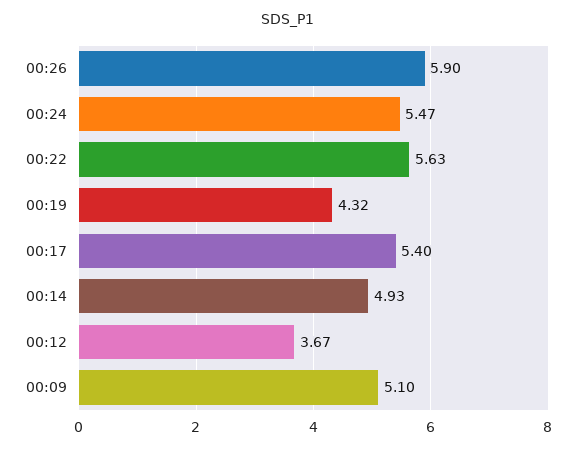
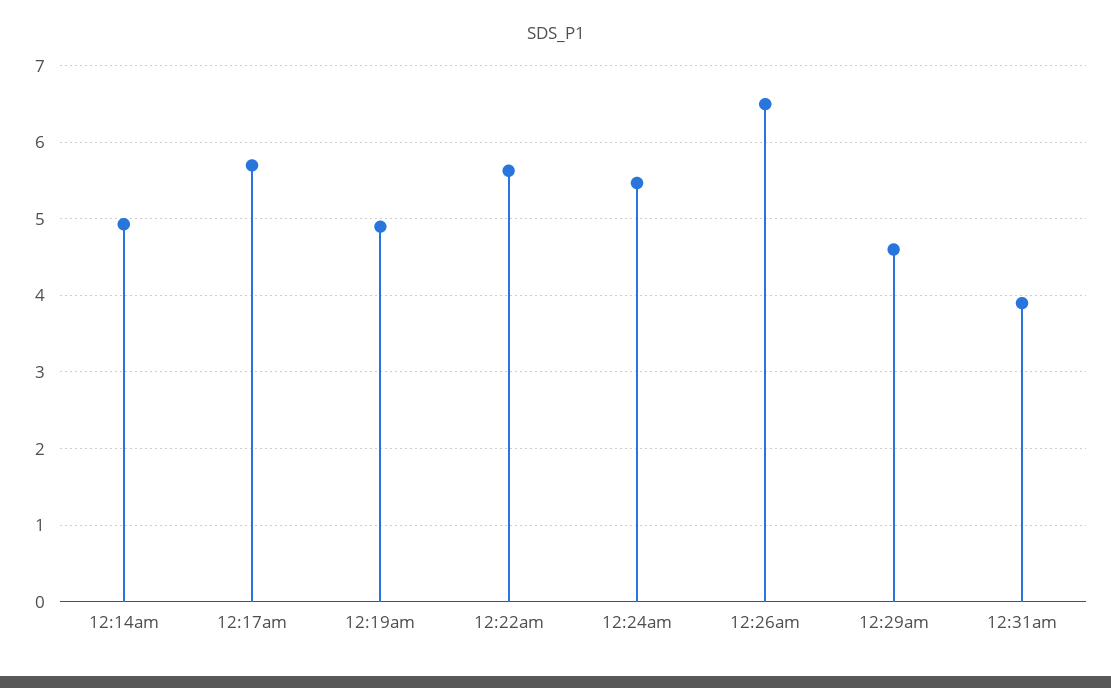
00:26: 5.9 -> 6.5
00:19: 4.32 -> 4.9
00:17: 5.4 -> 5.7
00:12: 3.67 -> none
00:09: 5.1 -> none
12:29am: none -> 4.6
12:31am: none -> 3.9

